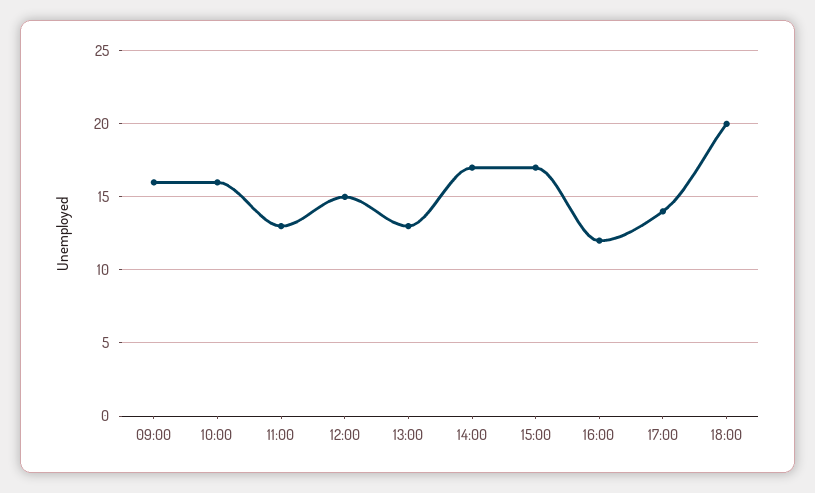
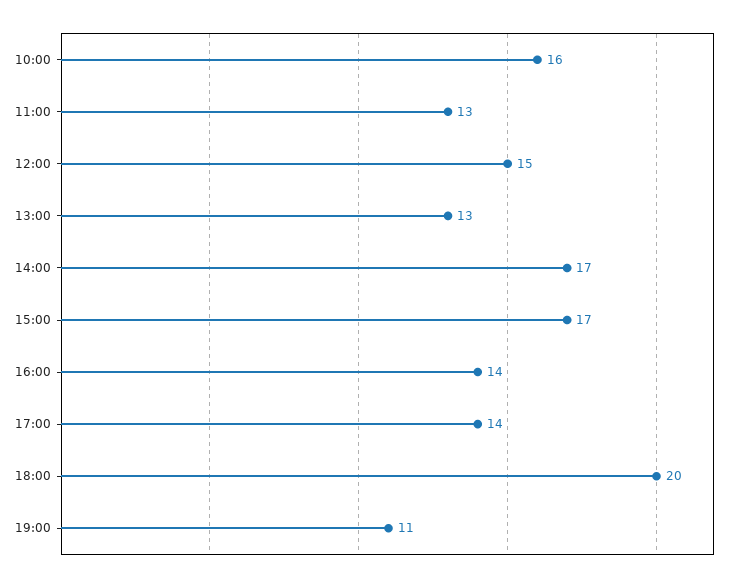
09:00: 16 -> none
16:00: 12 -> 14
19:00: none -> 11

